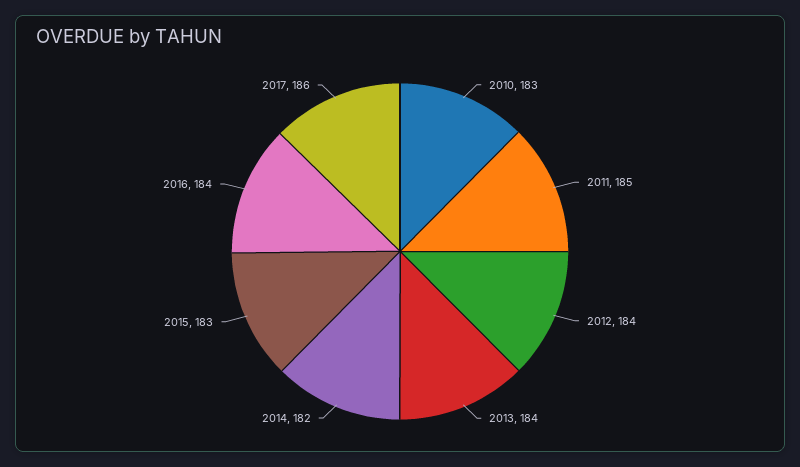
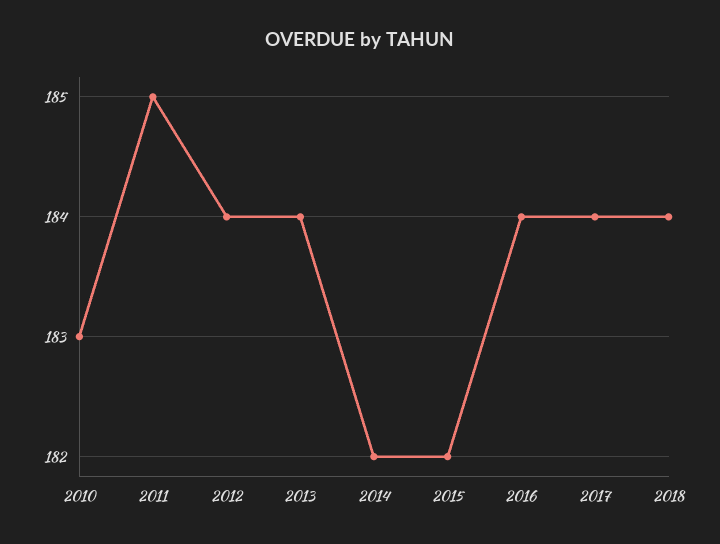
2015: 183 -> 182
2017: 186 -> 184
2018: none -> 184

